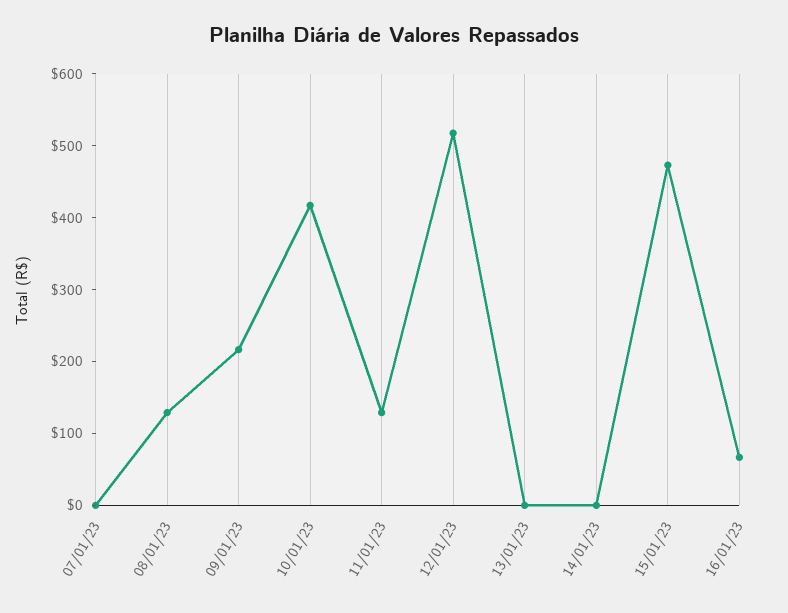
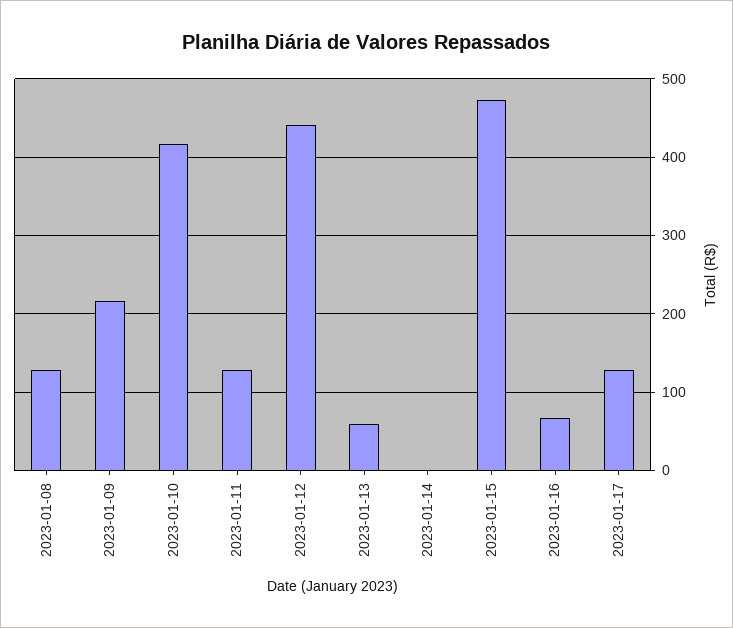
07/01/23: 0 -> none
12/01/23: 520 -> 440
13/01/23: 0 -> 60
2023-01-17: none -> 130

